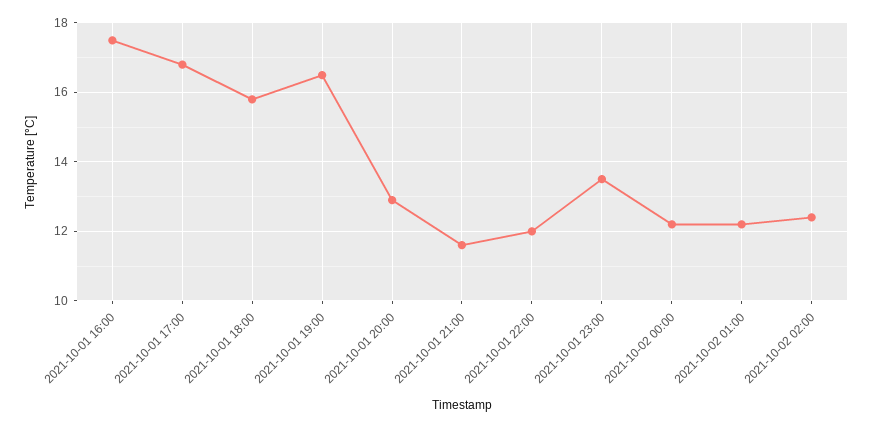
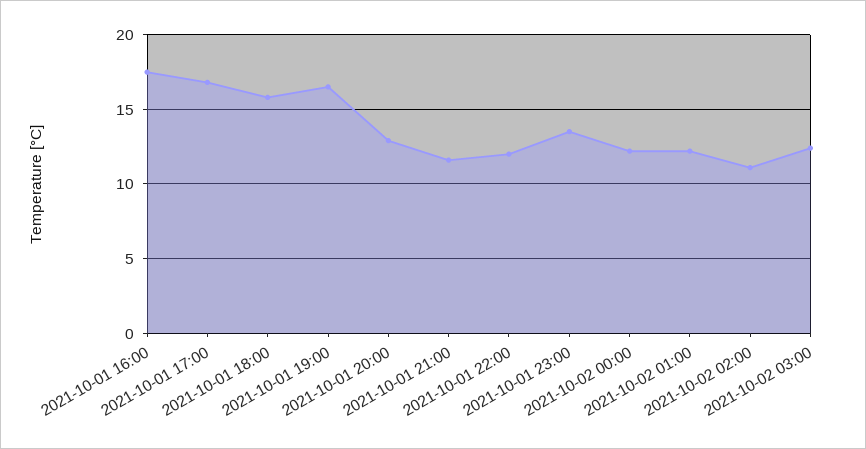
2021-10-02 02:00: 12.5 -> 11
2021-10-02 03:00: none -> 12.5

